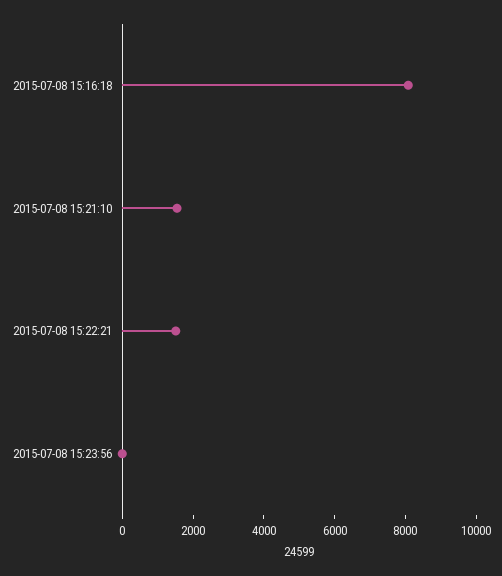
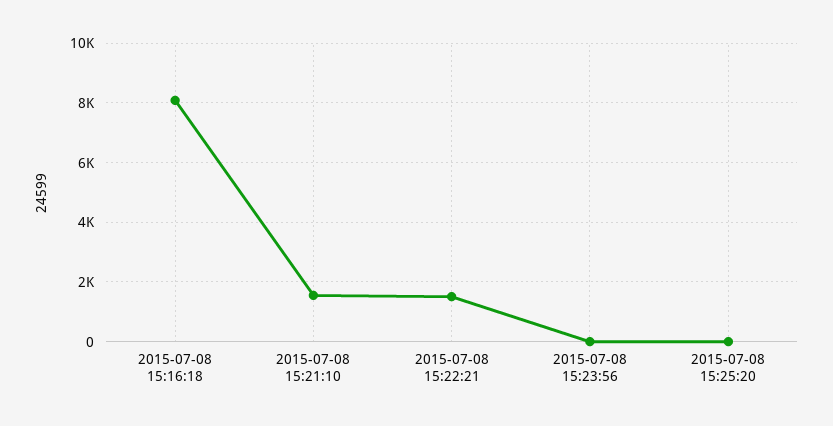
2015-07-08 15:25:20: none -> 0

